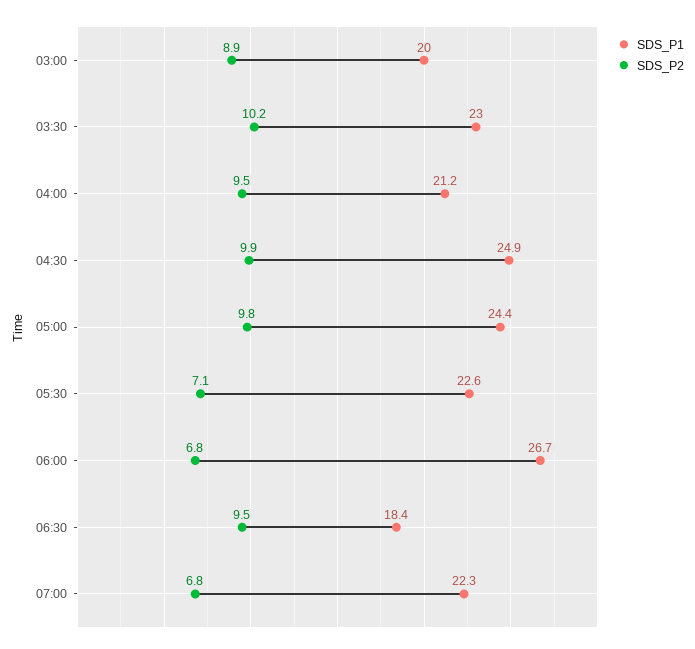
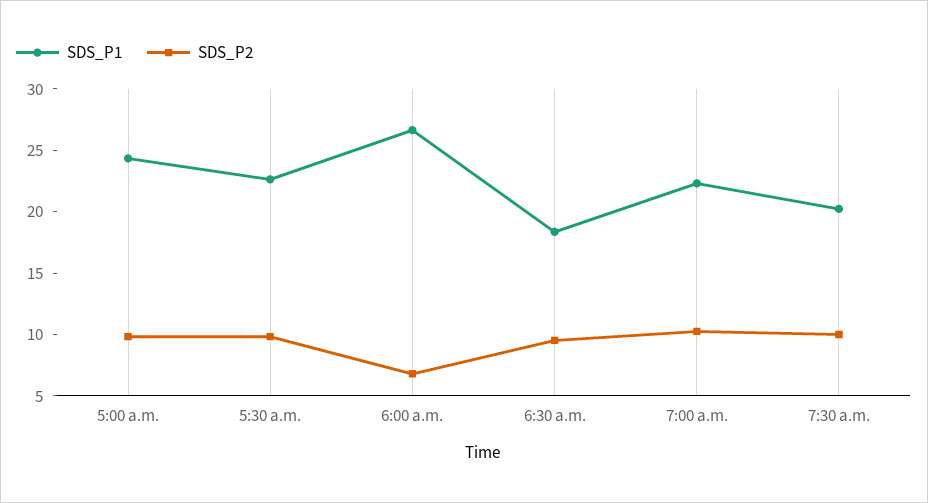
SDS_P1, 03:00: 20 -> none
SDS_P2, 03:00: 8.9 -> none
SDS_P1, 03:30: 23 -> none
SDS_P2, 03:30: 10.2 -> none
SDS_P1, 04:00: 21.2 -> none
SDS_P2, 04:00: 9.5 -> none
SDS_P1, 04:30: 24.9 -> none
SDS_P2, 04:30: 9.9 -> none
SDS_P2, 05:30: 7.1 -> 10
SDS_P2, 07:00: 6.8 -> 10
SDS_P1, 7:30 a.m.: none -> 20
SDS_P2, 7:30 a.m.: none -> 10

